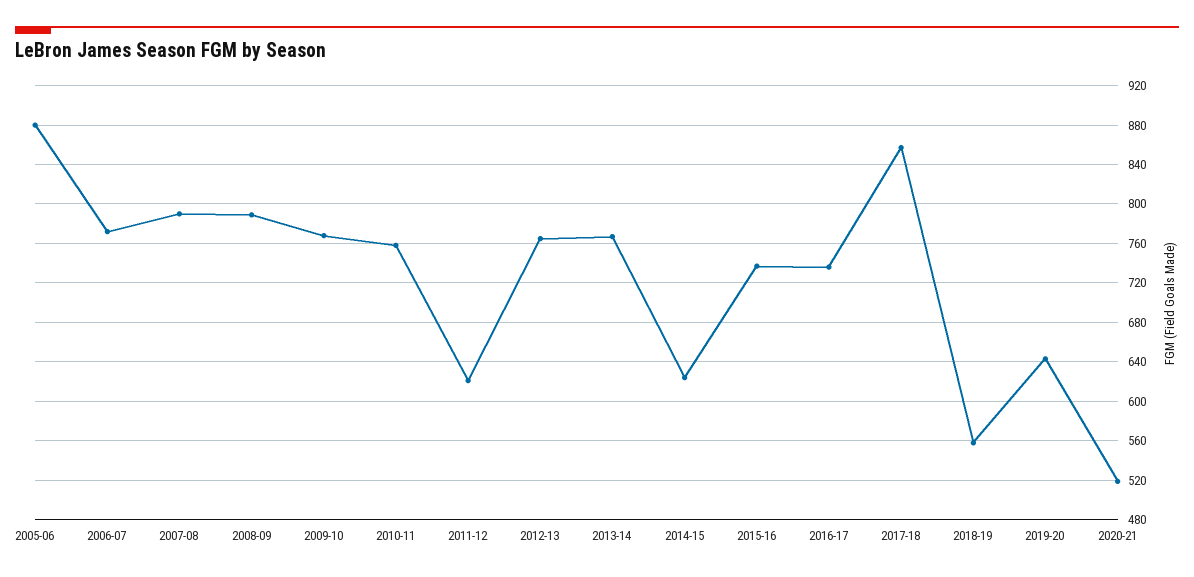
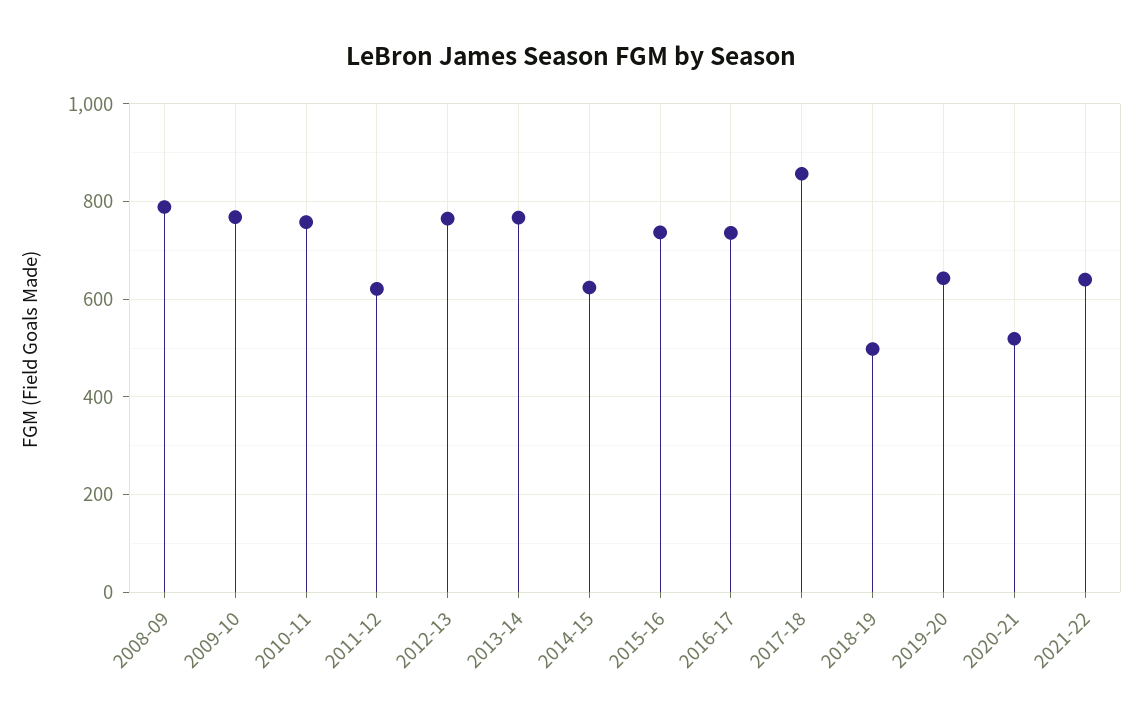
2005-06: 880 -> none
2006-07: 770 -> none
2007-08: 790 -> none
2018-19: 560 -> 500
2021-22: none -> 640

